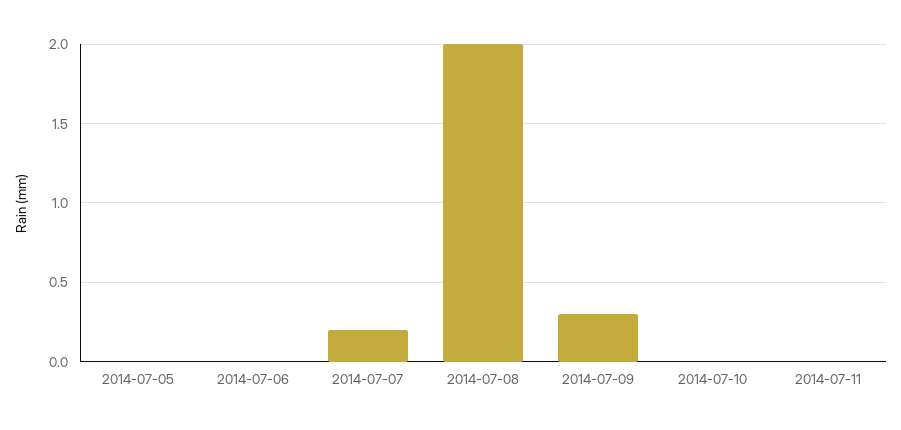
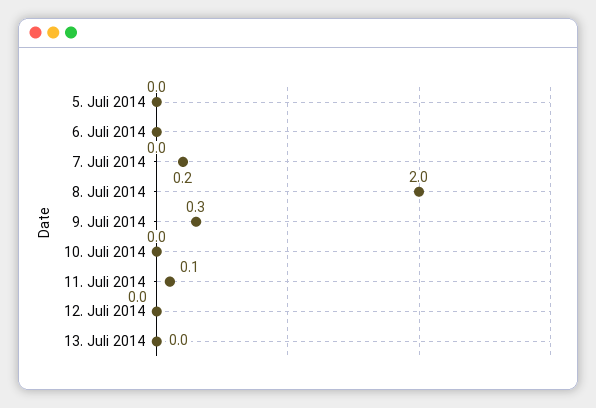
2014-07-11: 0 -> 0.1
12. Juli 2014: none -> 0
13. Juli 2014: none -> 0

